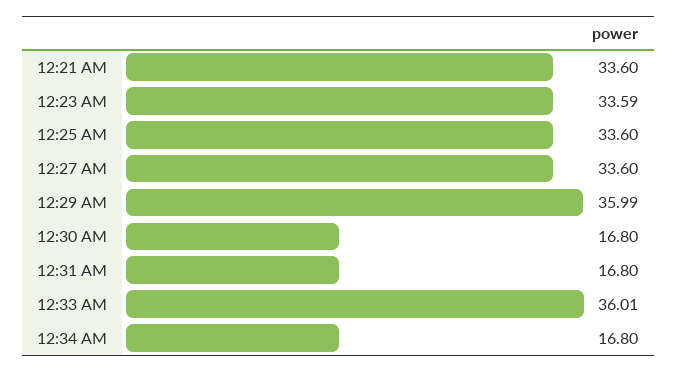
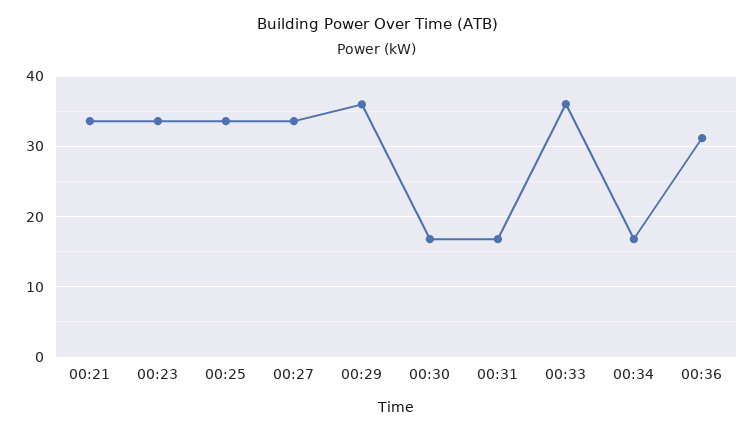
00:36: none -> 31

